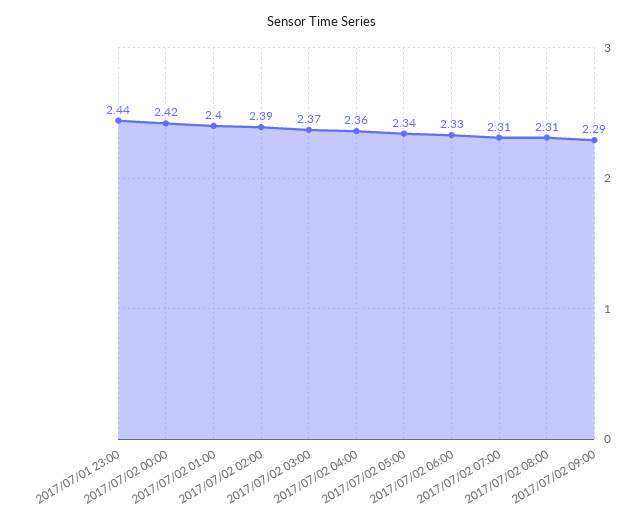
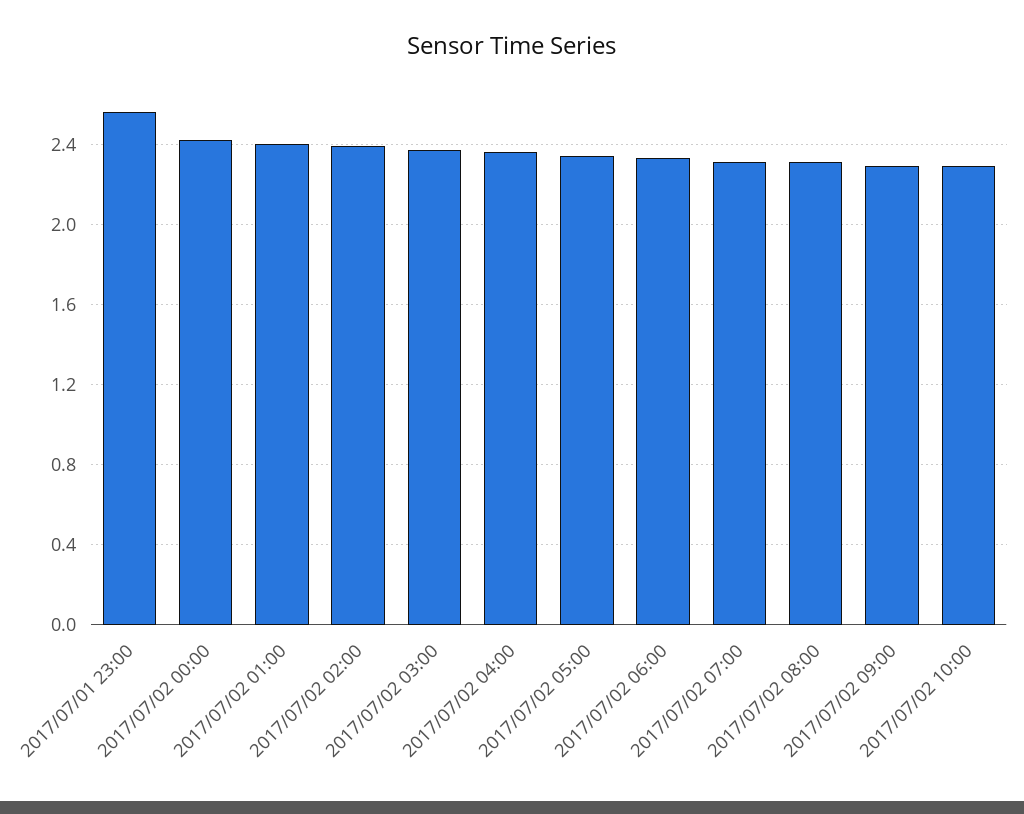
2017/07/01 23:00: 2.44 -> 2.55
2017/07/02 10:00: none -> 2.3

